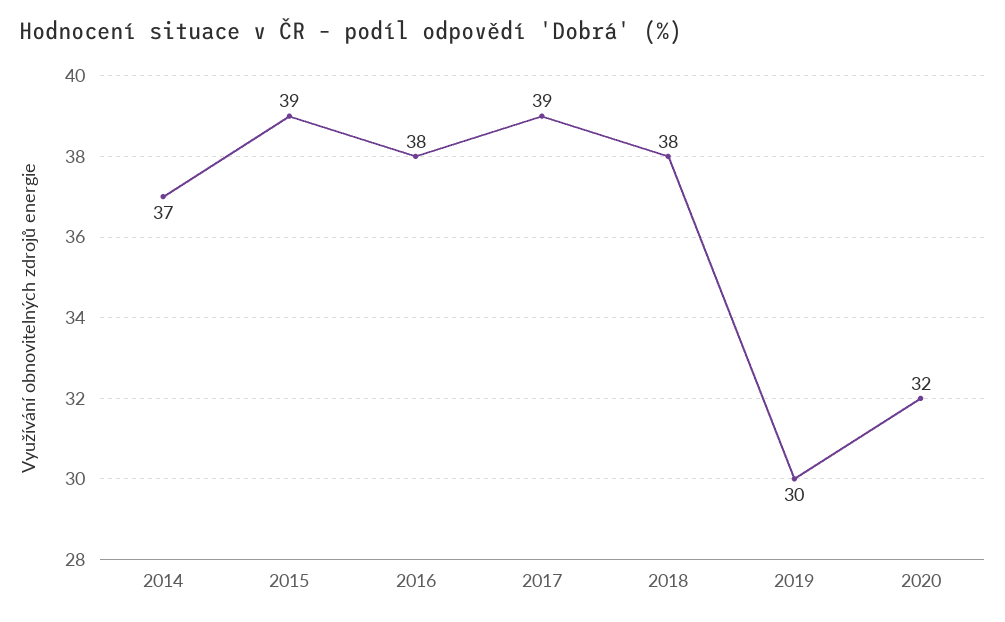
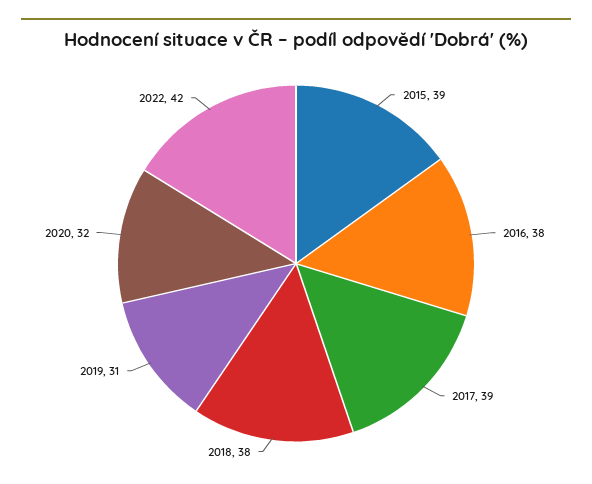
2014: 37 -> none
2019: 30 -> 31
2022: none -> 42

